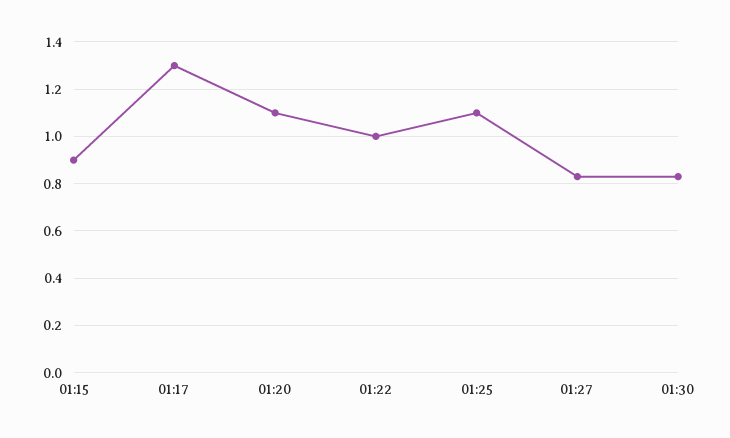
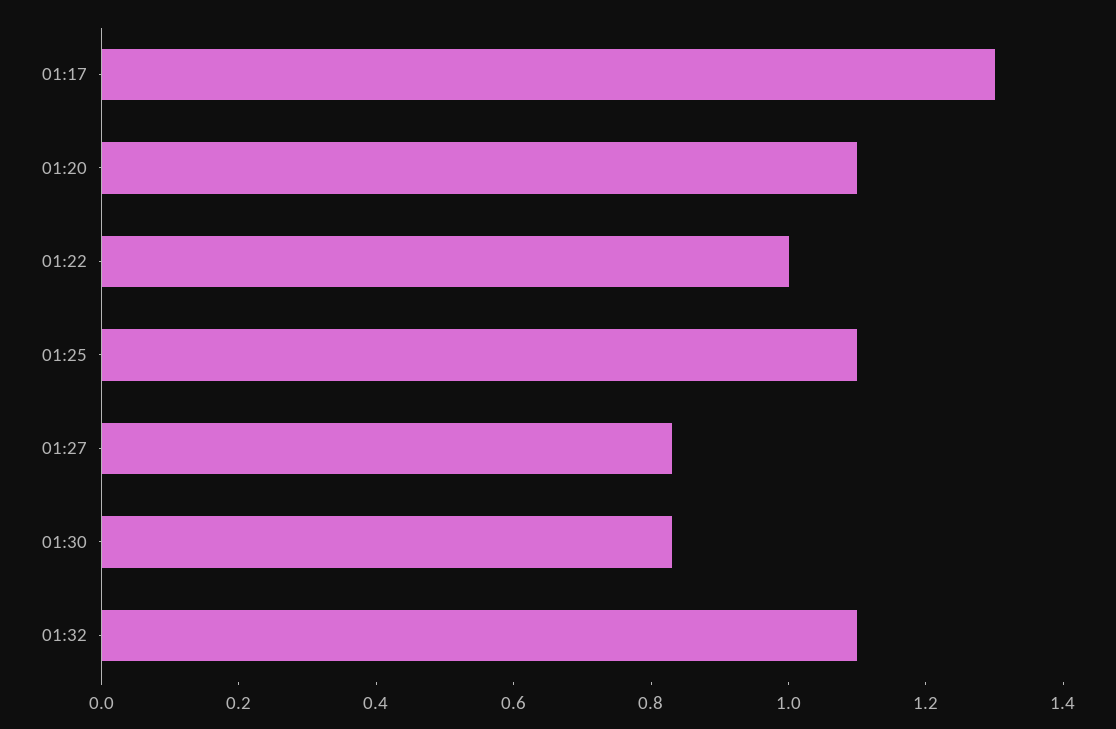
01:15: 0.9 -> none
01:32: none -> 1.1

